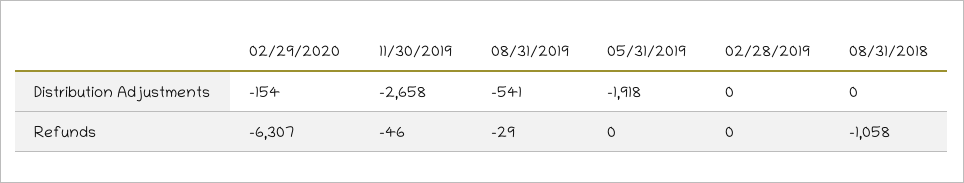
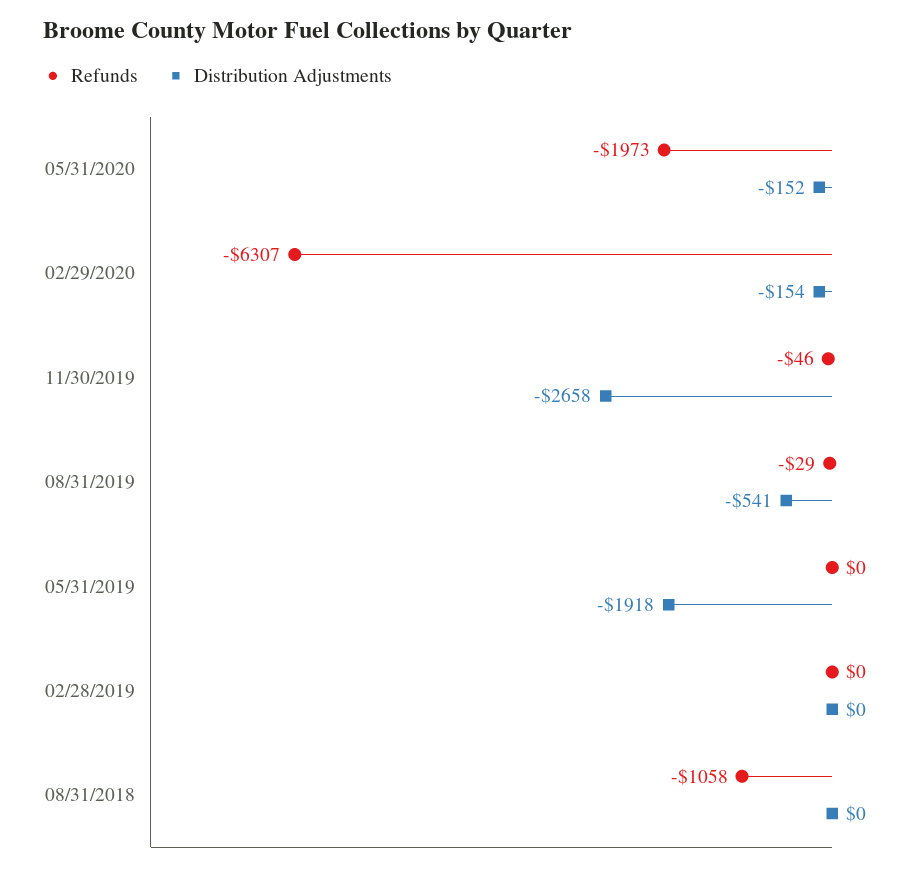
Refunds, 05/31/2020: none -> -1973
Distribution Adjustments, 05/31/2020: none -> -152

